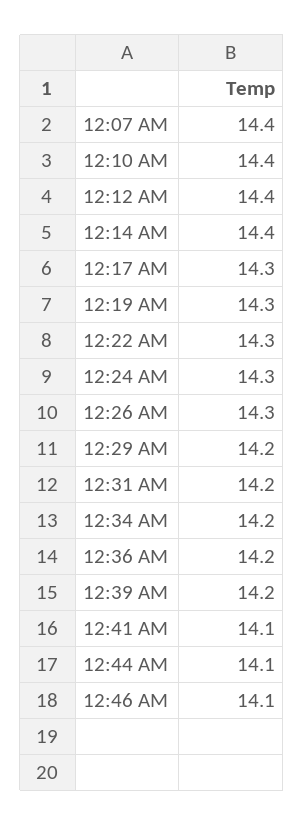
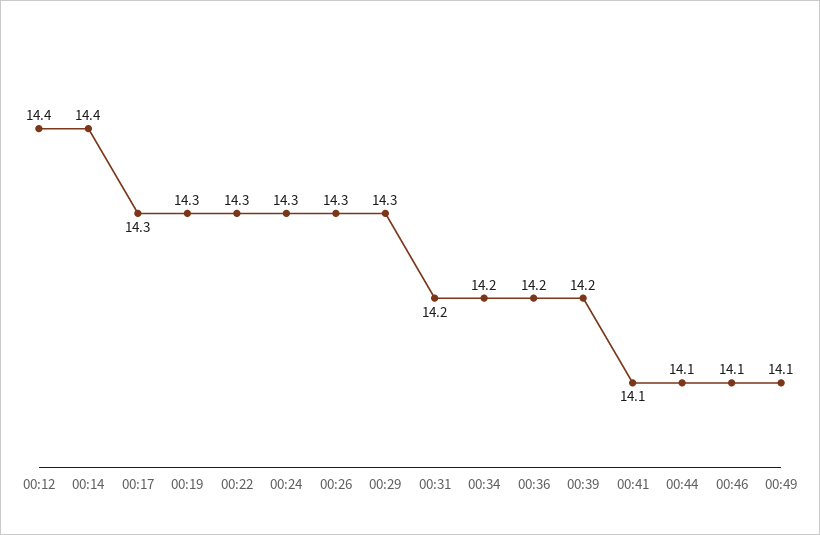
12:07 AM: 14.4 -> none
12:10 AM: 14.4 -> none
12:29 AM: 14.2 -> 14.3
00:49: none -> 14.1

